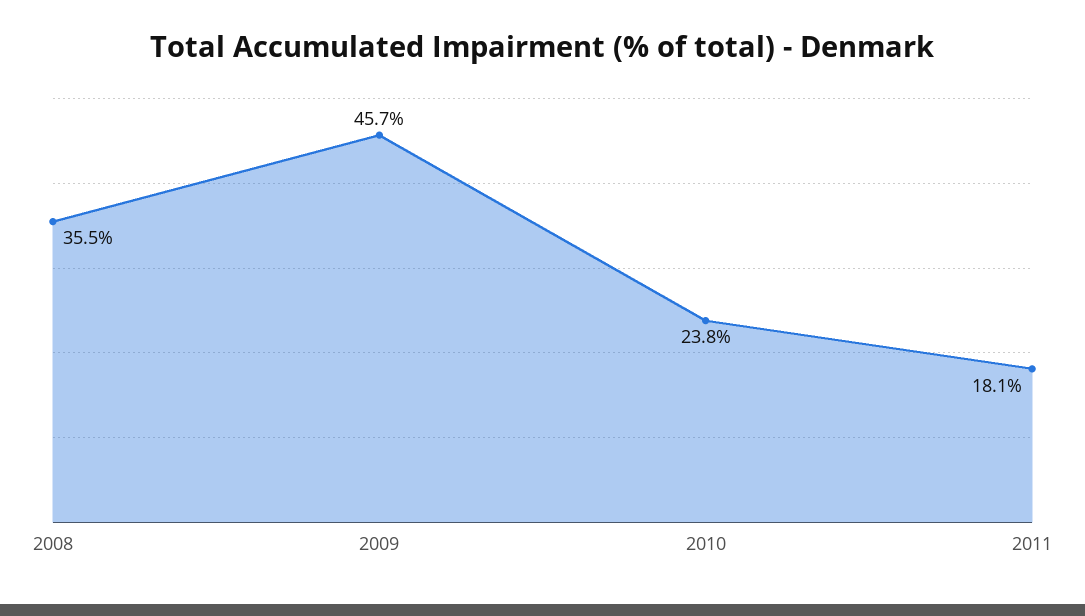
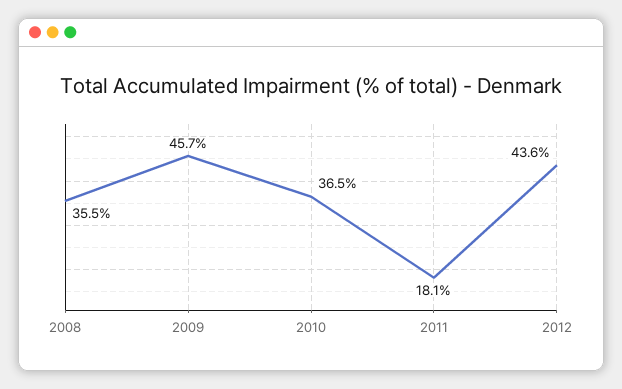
2010: 23.8 -> 36.5
2012: none -> 43.6

